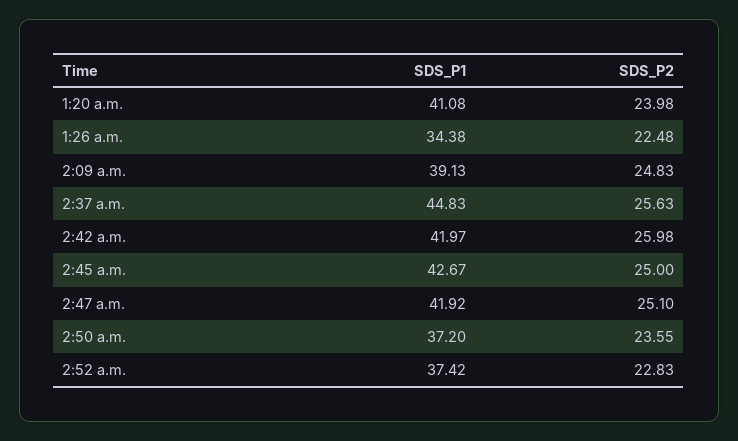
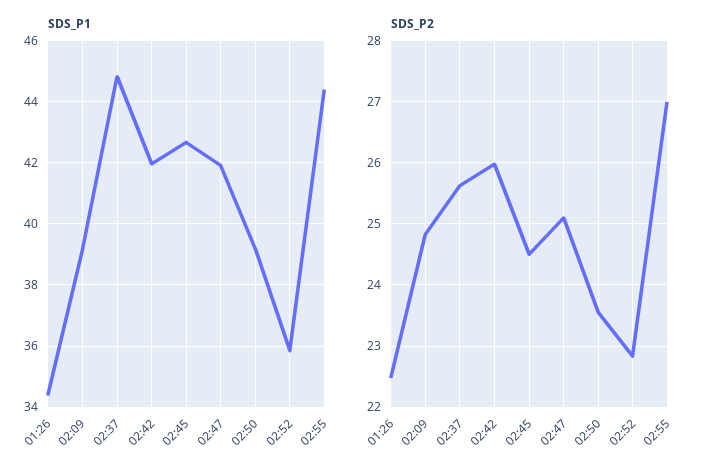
SDS_P1, 1:20 a.m.: 41.08 -> none
SDS_P2, 1:20 a.m.: 23.98 -> none
SDS_P2, 2:45 a.m.: 25 -> 24.5
SDS_P1, 2:50 a.m.: 37.2 -> 39.2
SDS_P1, 2:52 a.m.: 37.42 -> 35.8
SDS_P1, 02:55: none -> 44.4
SDS_P2, 02:55: none -> 27

